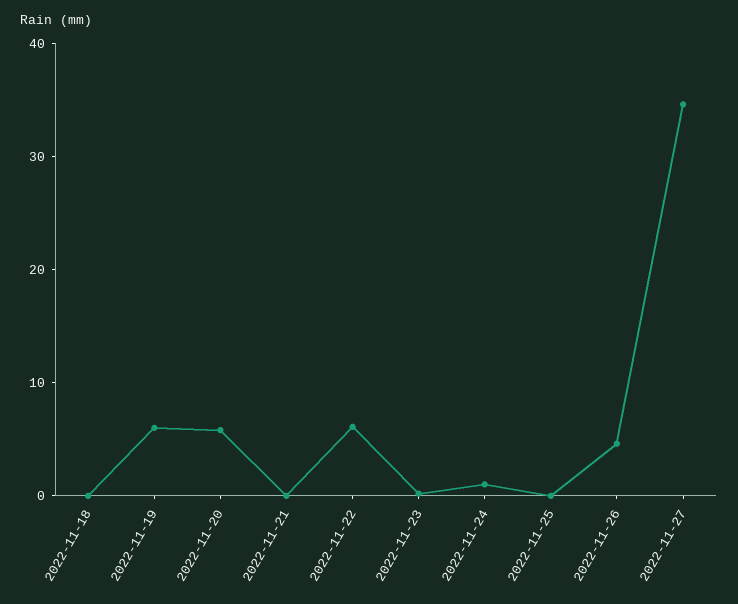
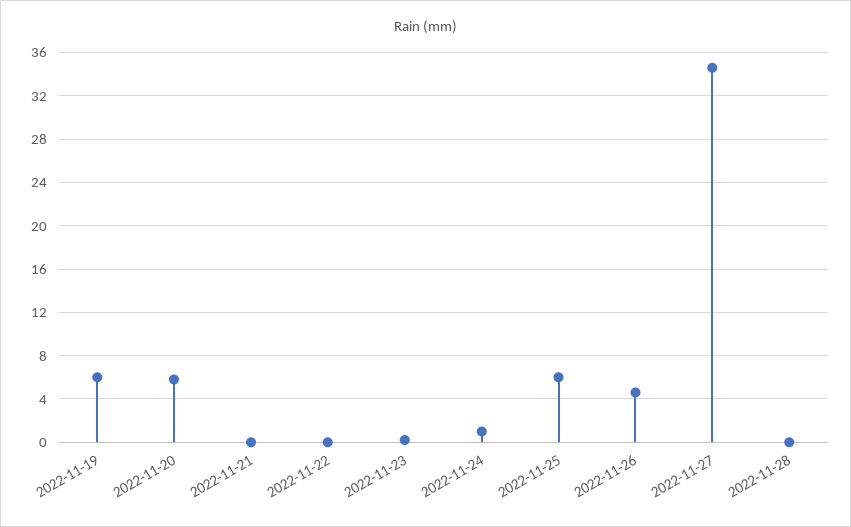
2022-11-18: 0 -> none
2022-11-22: 6 -> 0
2022-11-25: 0 -> 6
2022-11-28: none -> 0

